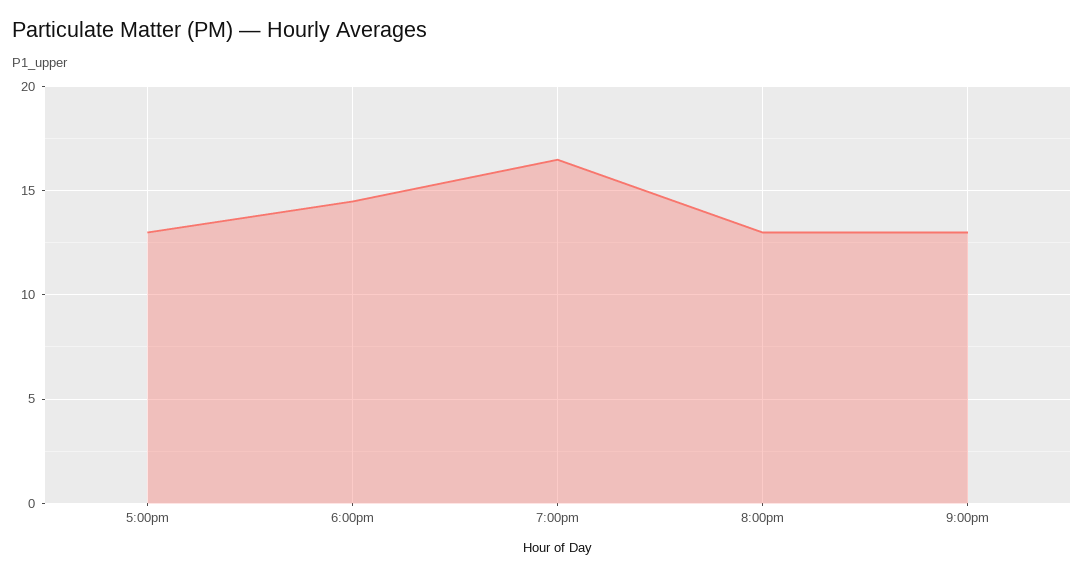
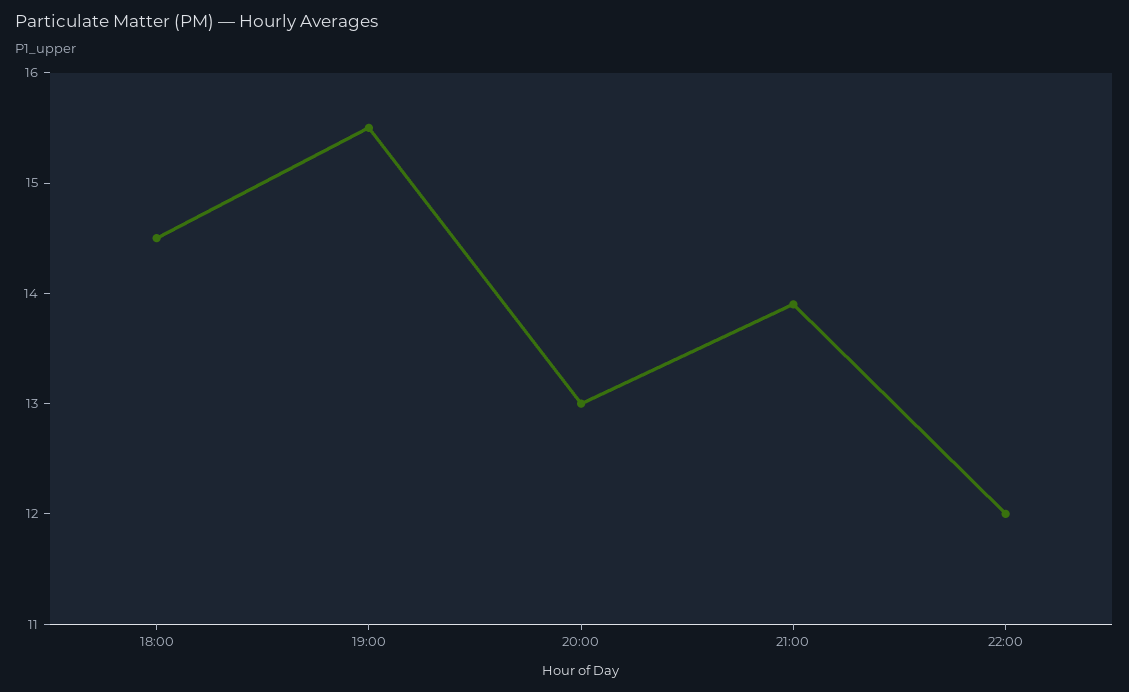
5:00pm: 13 -> none
7:00pm: 16.5 -> 15.5
9:00pm: 13 -> 13.9
22:00: none -> 12

